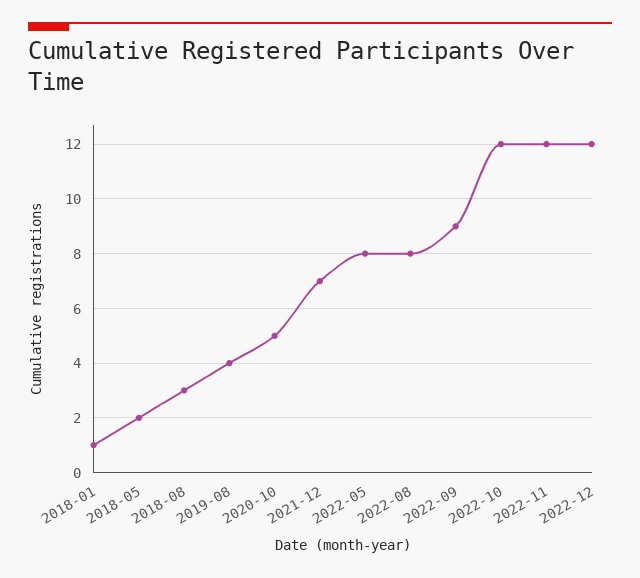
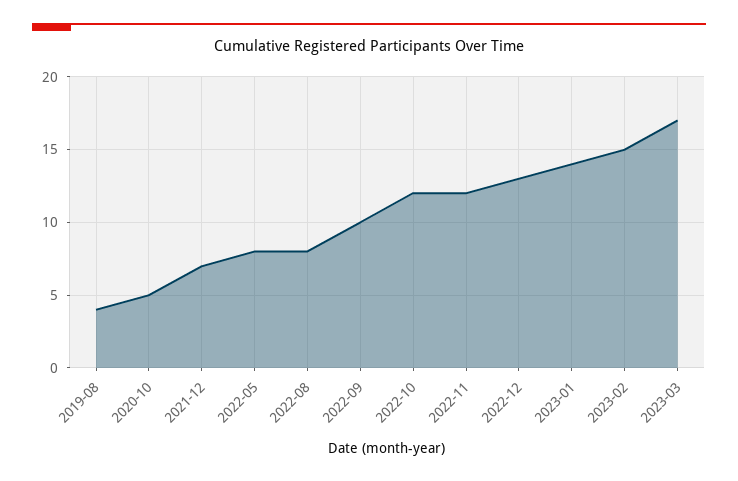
2018-01: 1 -> none
2018-05: 2 -> none
2018-08: 3 -> none
2022-09: 9 -> 10
2022-12: 12 -> 13
2023-01: none -> 14
2023-02: none -> 15
2023-03: none -> 17

